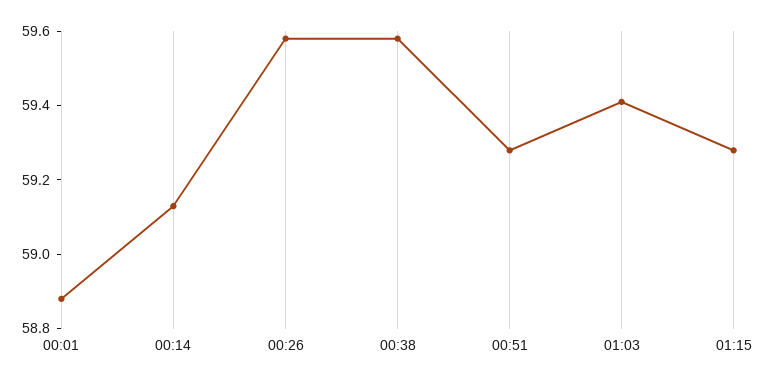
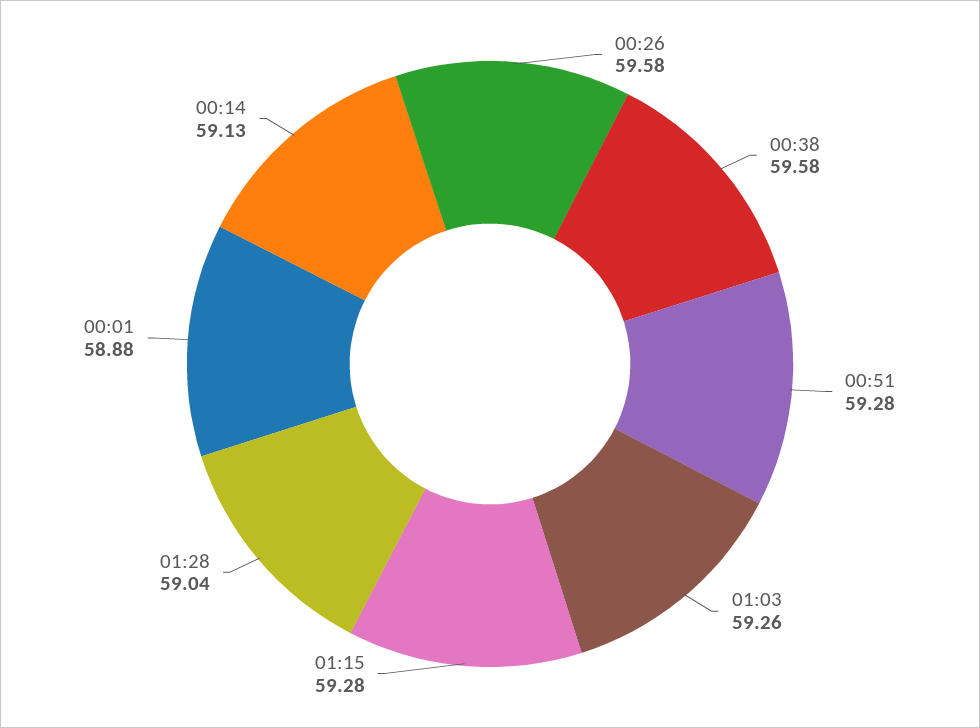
01:03: 59.4 -> 59.26
01:28: none -> 59.04

